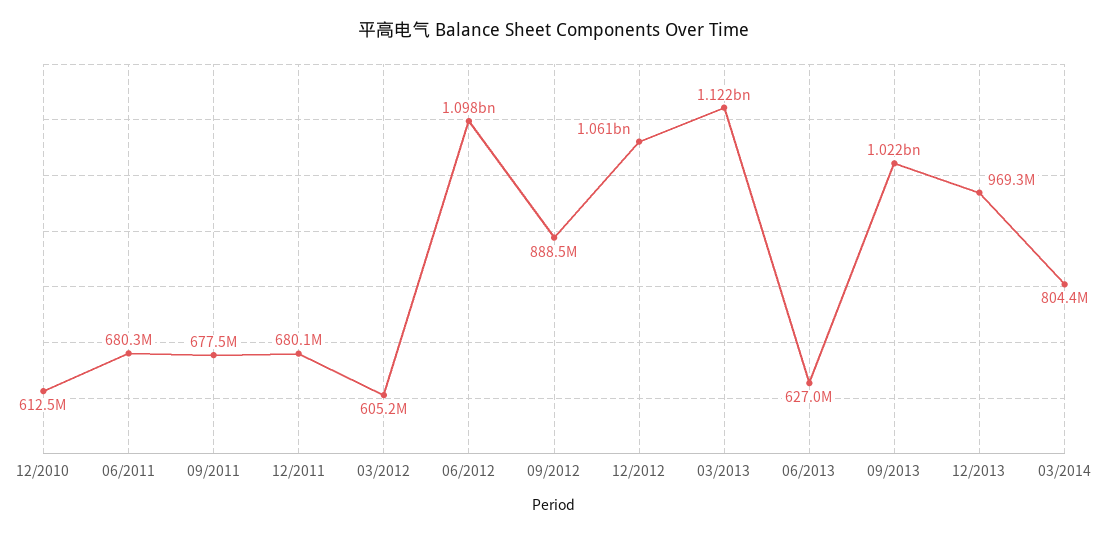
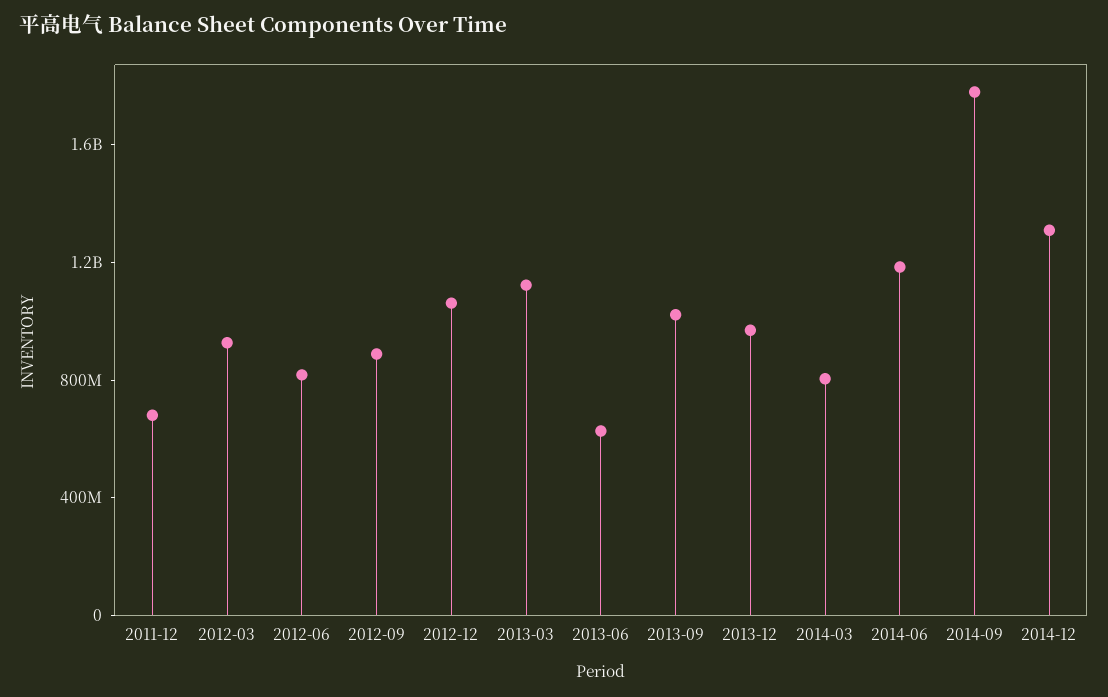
12/2010: 612500000 -> none
06/2011: 680300000 -> none
09/2011: 677500000 -> none
03/2012: 605200000 -> 900000000
06/2012: 1098000000 -> 800000000
2014-06: none -> 1200000000
2014-09: none -> 1800000000
2014-12: none -> 1300000000

